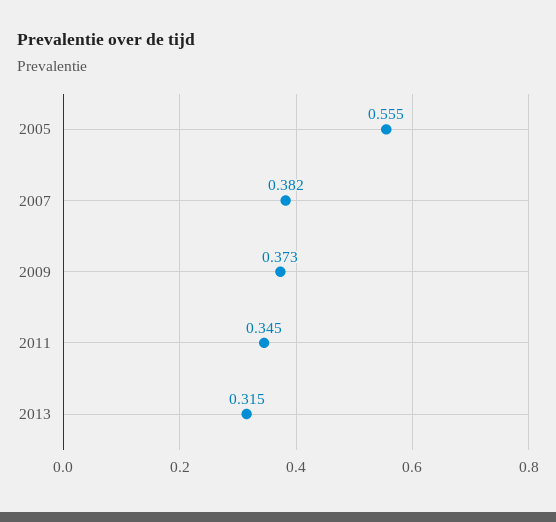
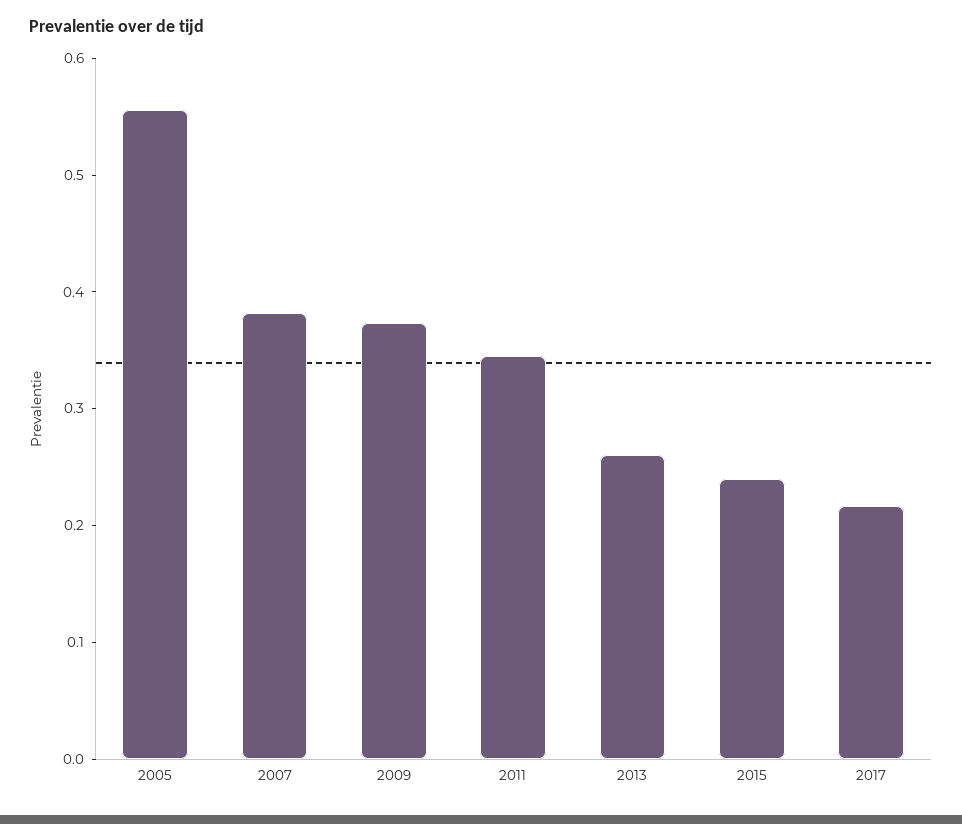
2013: 0.315 -> 0.26
2015: none -> 0.24
2017: none -> 0.22

